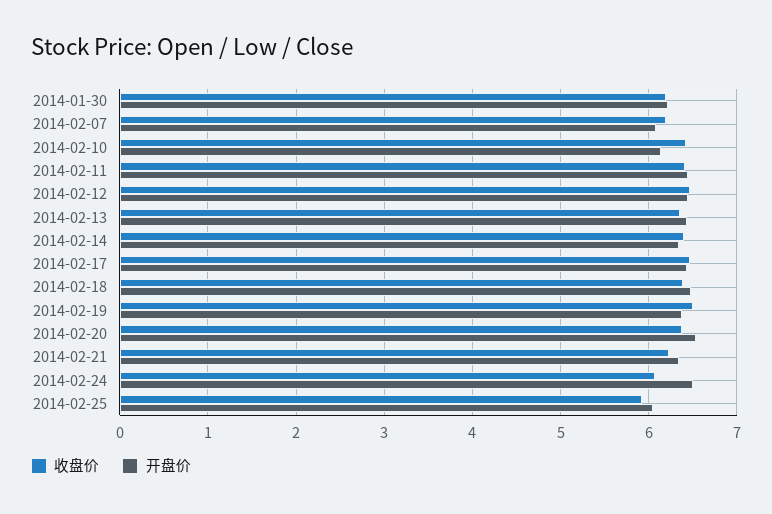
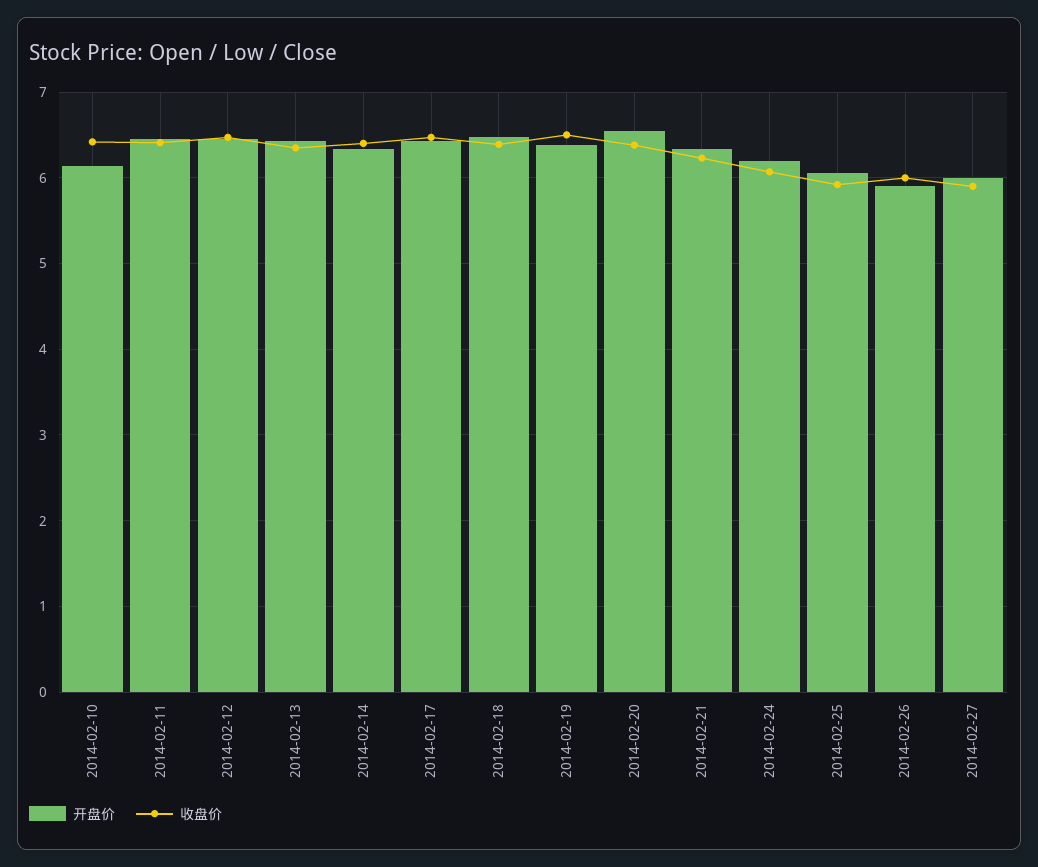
收盘价, 2014-01-30: 6.2 -> none
开盘价, 2014-01-30: 6.2 -> none
收盘价, 2014-02-07: 6.2 -> none
开盘价, 2014-02-07: 6.1 -> none
开盘价, 2014-02-24: 6.5 -> 6.2
开盘价, 2014-02-26: none -> 5.9
收盘价, 2014-02-26: none -> 6
开盘价, 2014-02-27: none -> 6
收盘价, 2014-02-27: none -> 5.9

